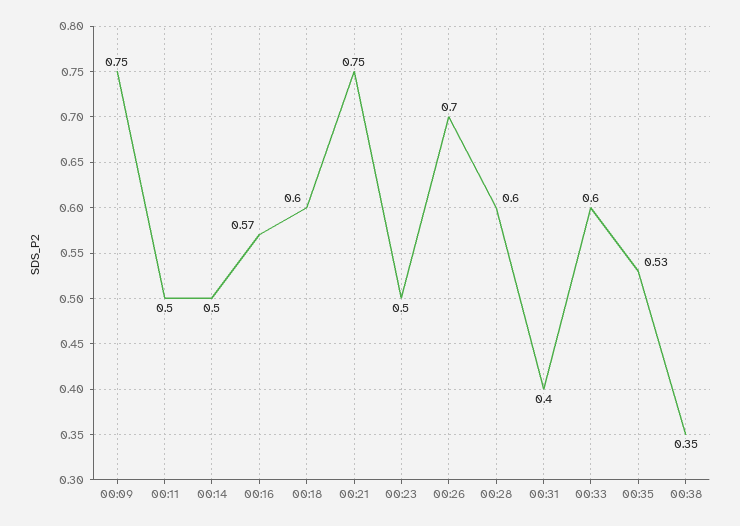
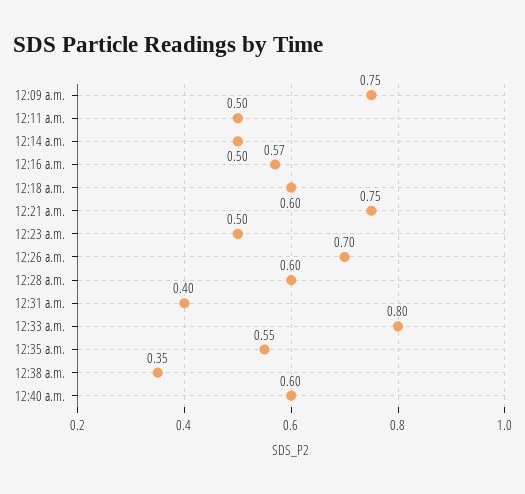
00:33: 0.6 -> 0.8
00:35: 0.53 -> 0.55
12:40 a.m.: none -> 0.6

